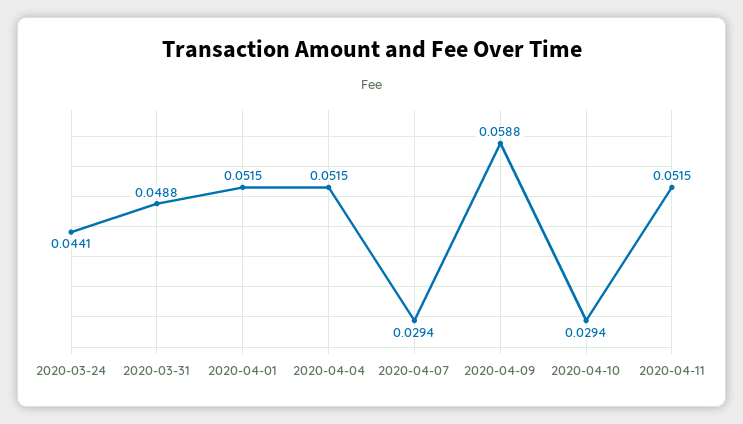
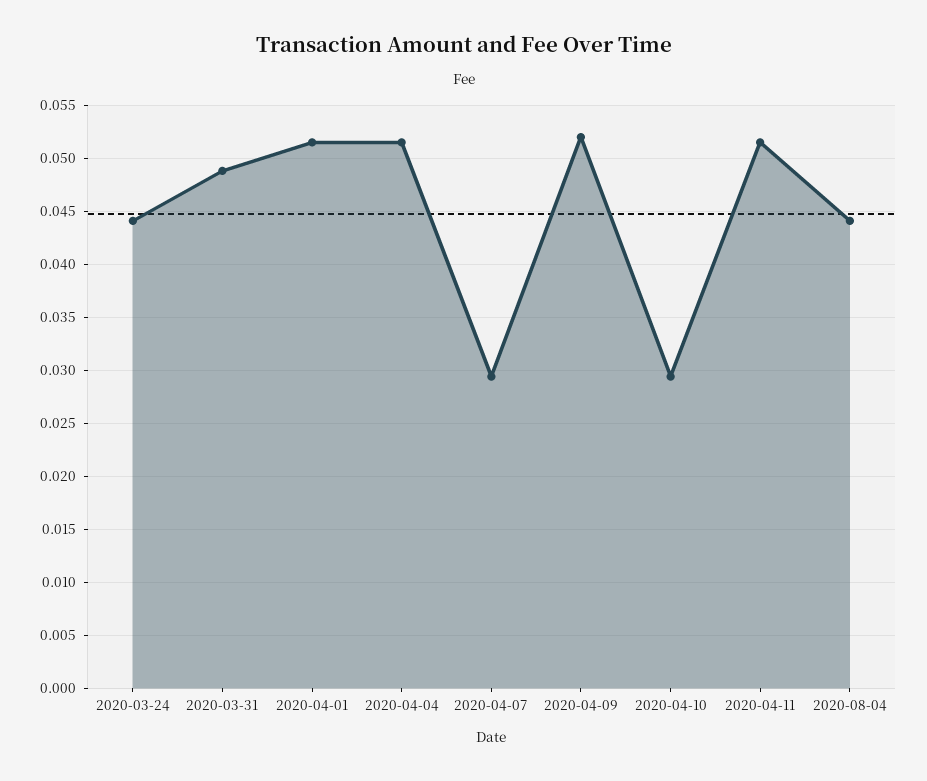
2020-04-09: 0.0588 -> 0.052
2020-08-04: none -> 0.044

